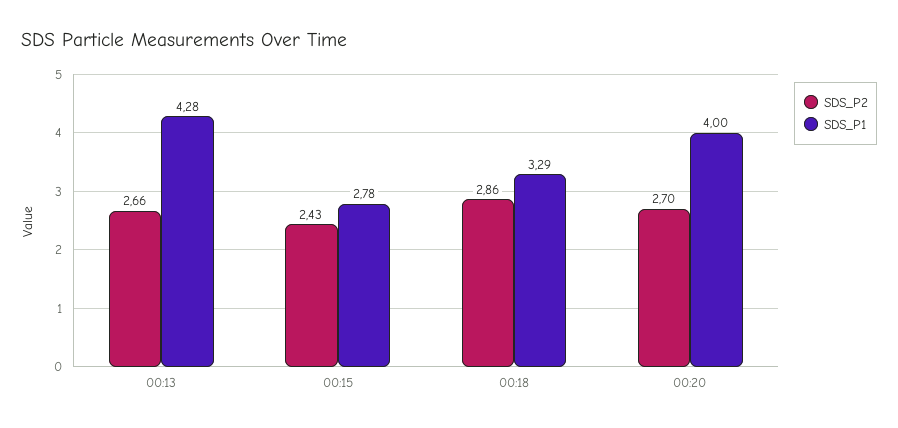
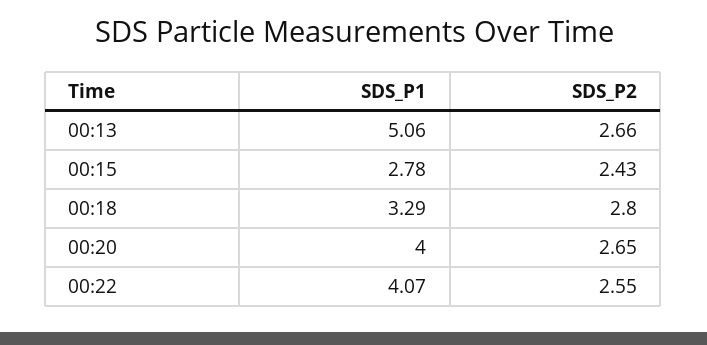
SDS_P1, 00:13: 4.28 -> 5.06
SDS_P2, 00:18: 2.86 -> 2.8
SDS_P2, 00:20: 2.7 -> 2.65
SDS_P1, 00:22: none -> 4.07
SDS_P2, 00:22: none -> 2.55

